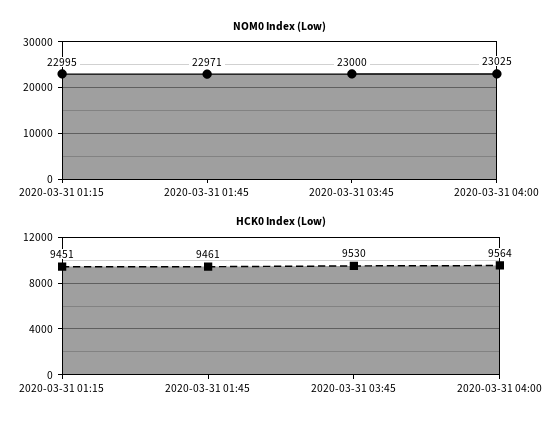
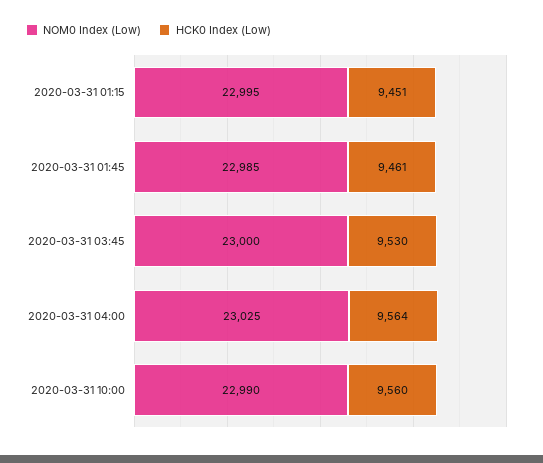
NOM0 Index (Low), 2020-03-31 01:45: 22971 -> 22985
NOM0 Index (Low), 2020-03-31 10:00: none -> 22990
HCK0 Index (Low), 2020-03-31 10:00: none -> 9560

